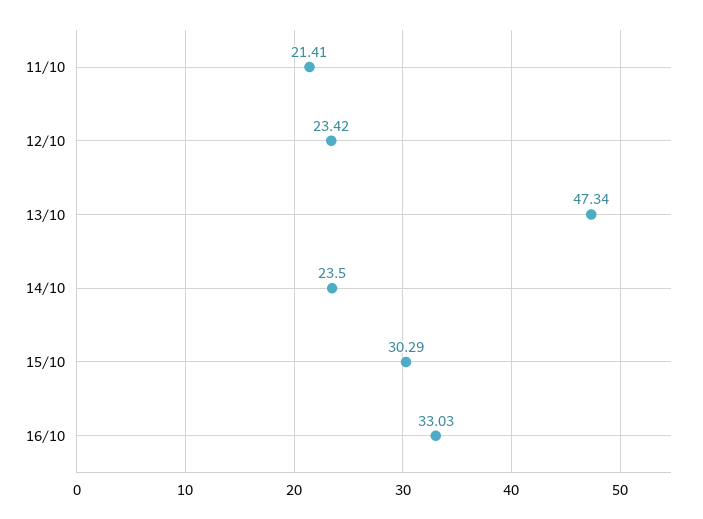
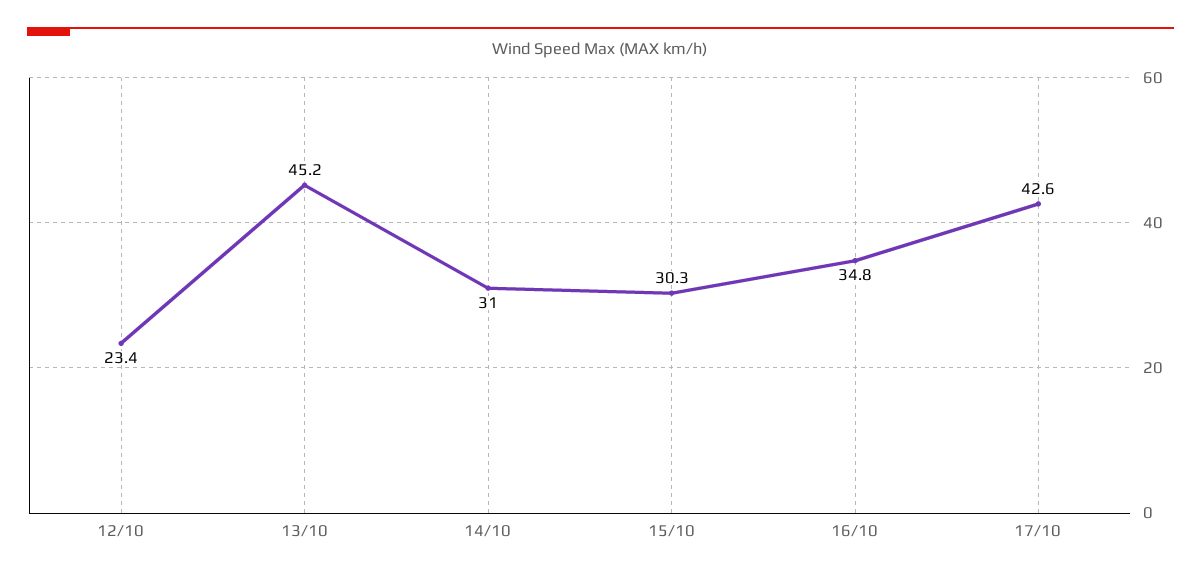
11/10: 21.41 -> none
13/10: 47.34 -> 45.2
14/10: 23.5 -> 31
16/10: 33.03 -> 34.8
17/10: none -> 42.6

